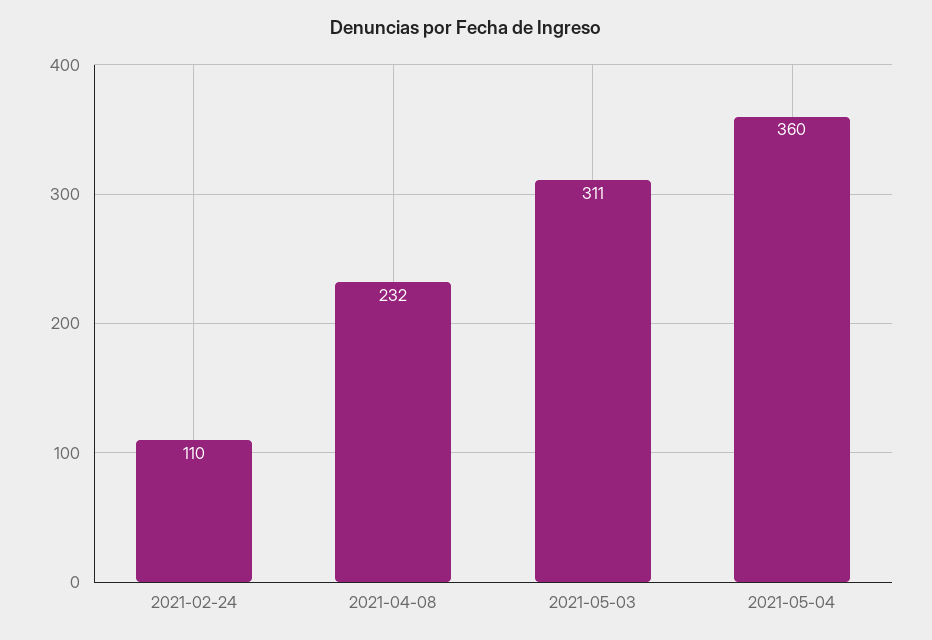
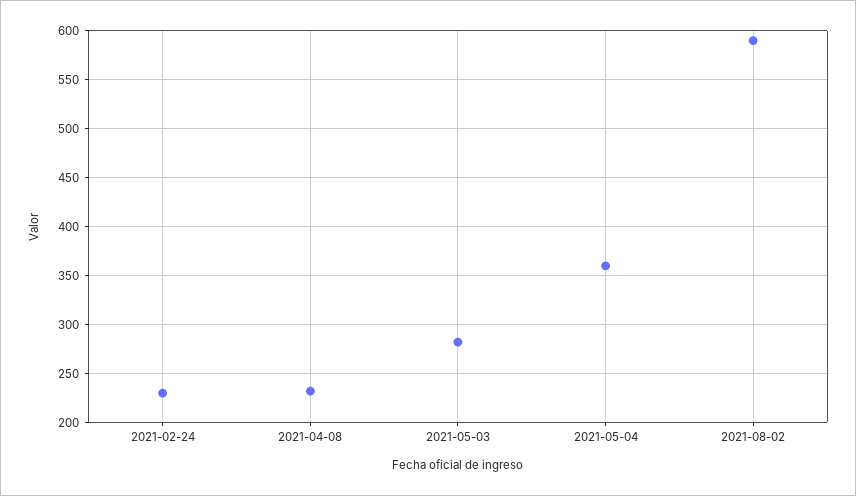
2021-02-24: 110 -> 230
2021-05-03: 311 -> 280
2021-08-02: none -> 590

